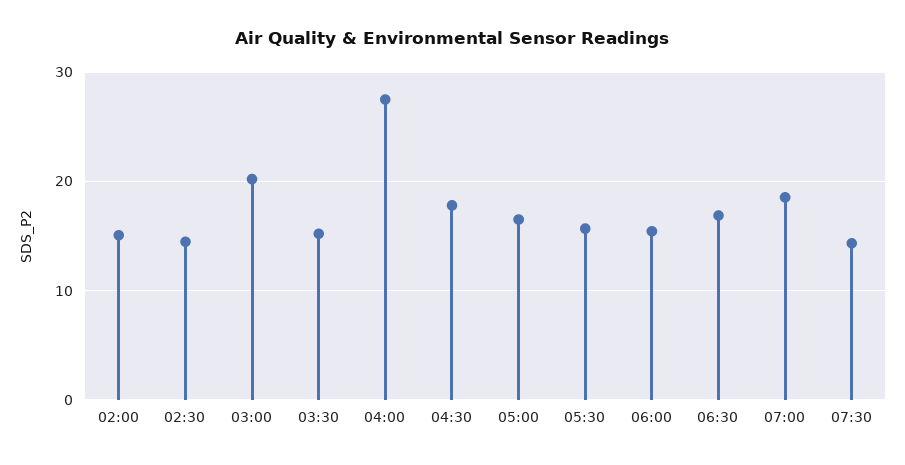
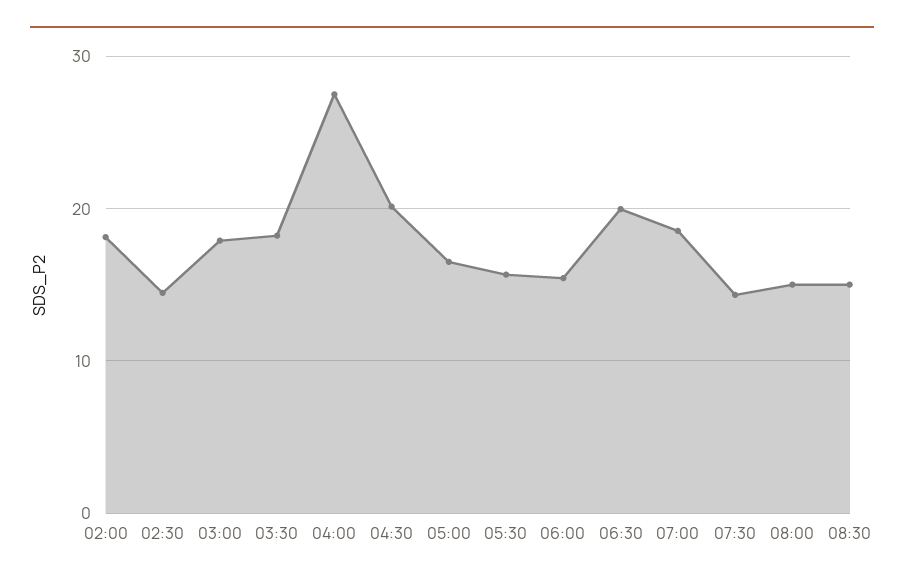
02:00: 15 -> 18
03:00: 20 -> 18
03:30: 15 -> 18
04:30: 18 -> 20
06:30: 17 -> 20
08:00: none -> 15
08:30: none -> 15

